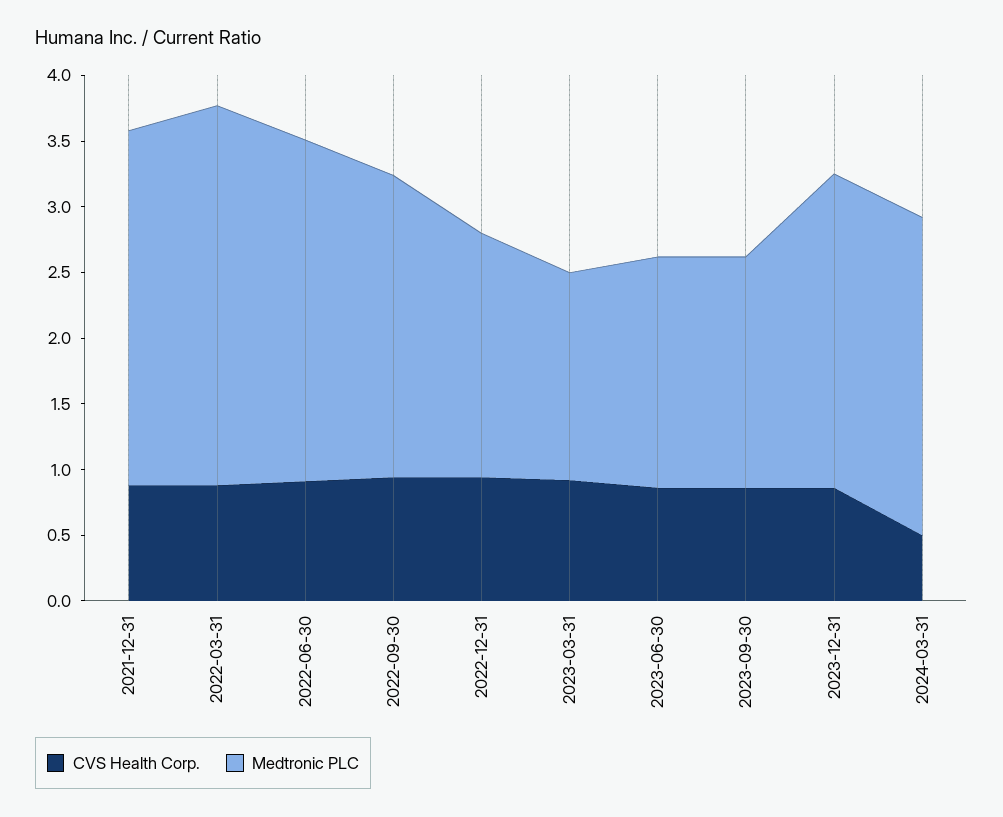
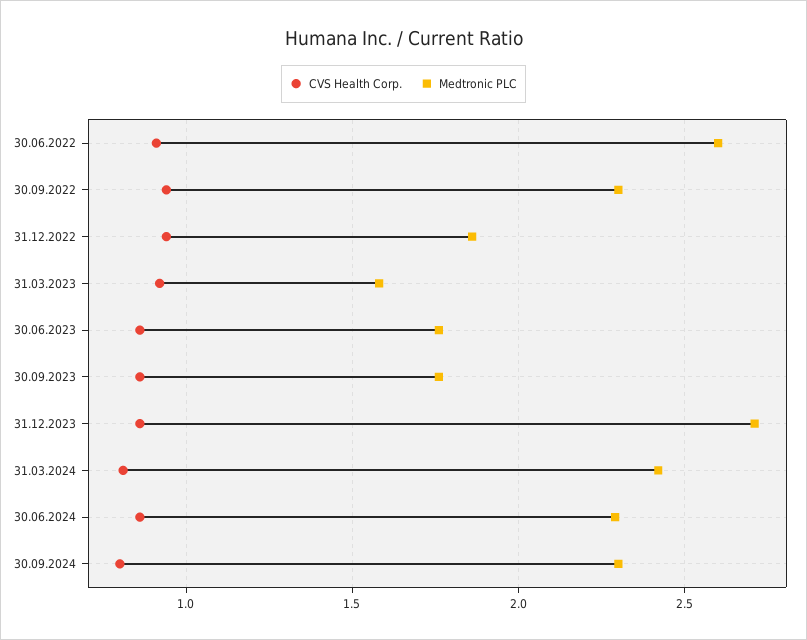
CVS Health Corp., 2021-12-31: 0.9 -> none
Medtronic PLC, 2021-12-31: 2.7 -> none
CVS Health Corp., 2022-03-31: 0.9 -> none
Medtronic PLC, 2022-03-31: 2.9 -> none
Medtronic PLC, 2023-12-31: 2.4 -> 2.7
CVS Health Corp., 2024-03-31: 0.5 -> 0.8
CVS Health Corp., 30.06.2024: none -> 0.85
Medtronic PLC, 30.06.2024: none -> 2.3
CVS Health Corp., 30.09.2024: none -> 0.8
Medtronic PLC, 30.09.2024: none -> 2.3

